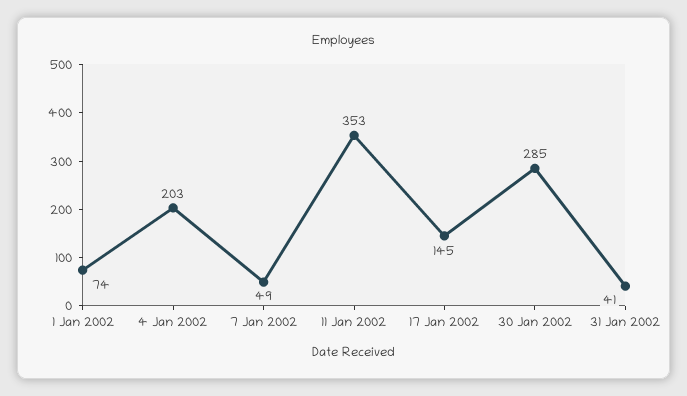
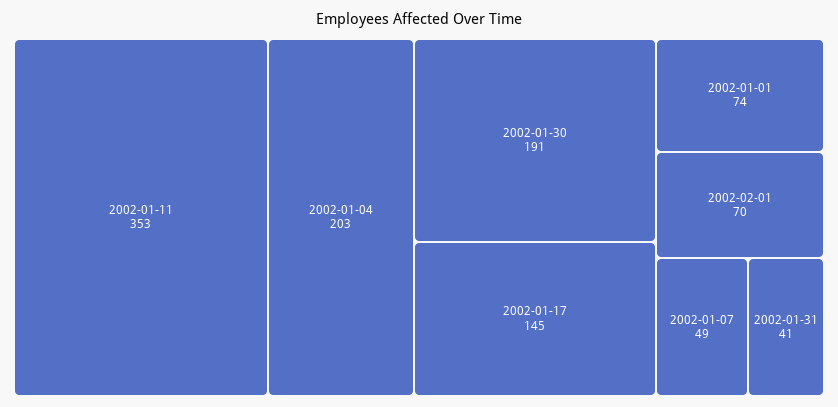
30 Jan 2002: 285 -> 191
2002-02-01: none -> 70

